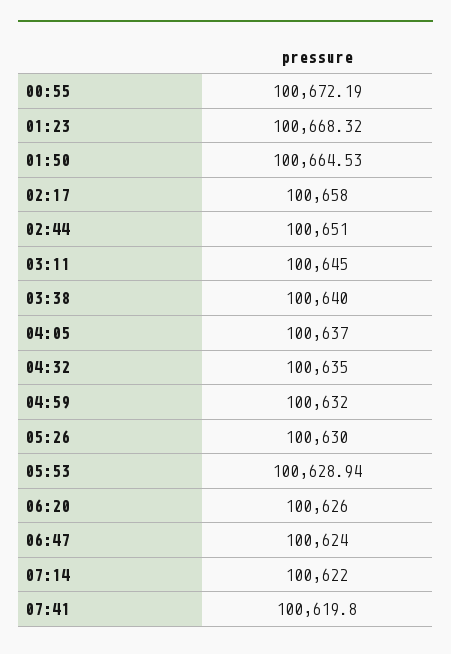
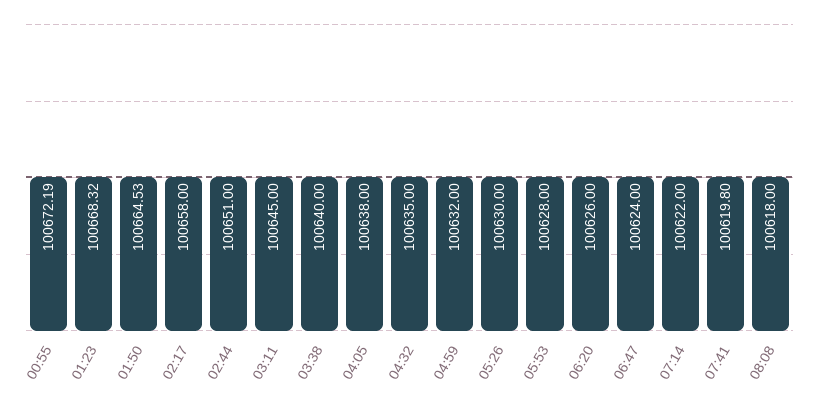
04:05: 100637 -> 100638
05:53: 100628.94 -> 100628
08:08: none -> 100618

